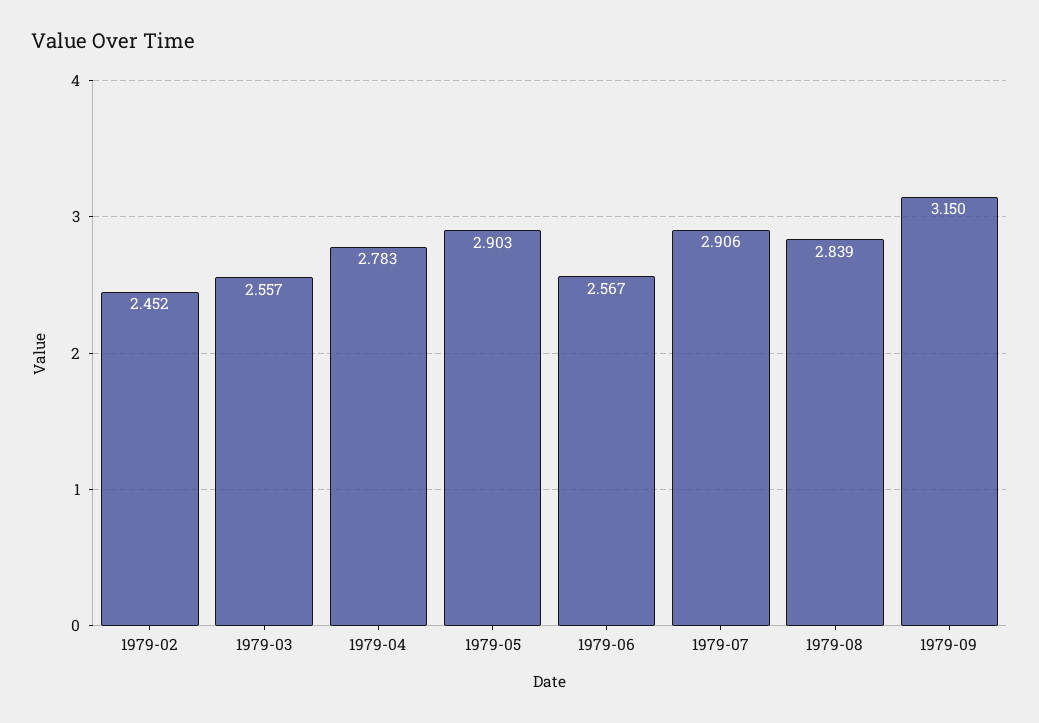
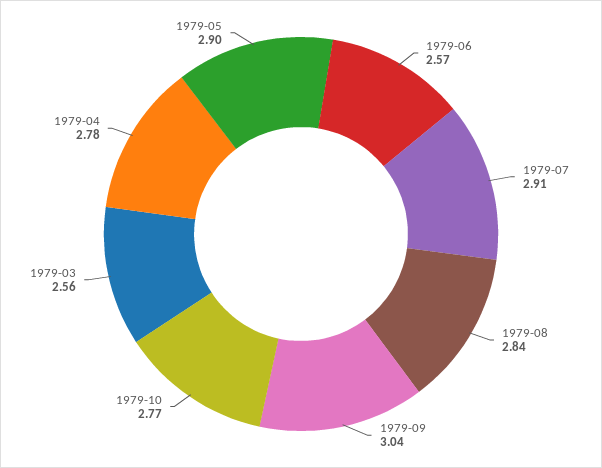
1979-02: 2.452 -> none
1979-09: 3.15 -> 3.04
1979-10: none -> 2.77

